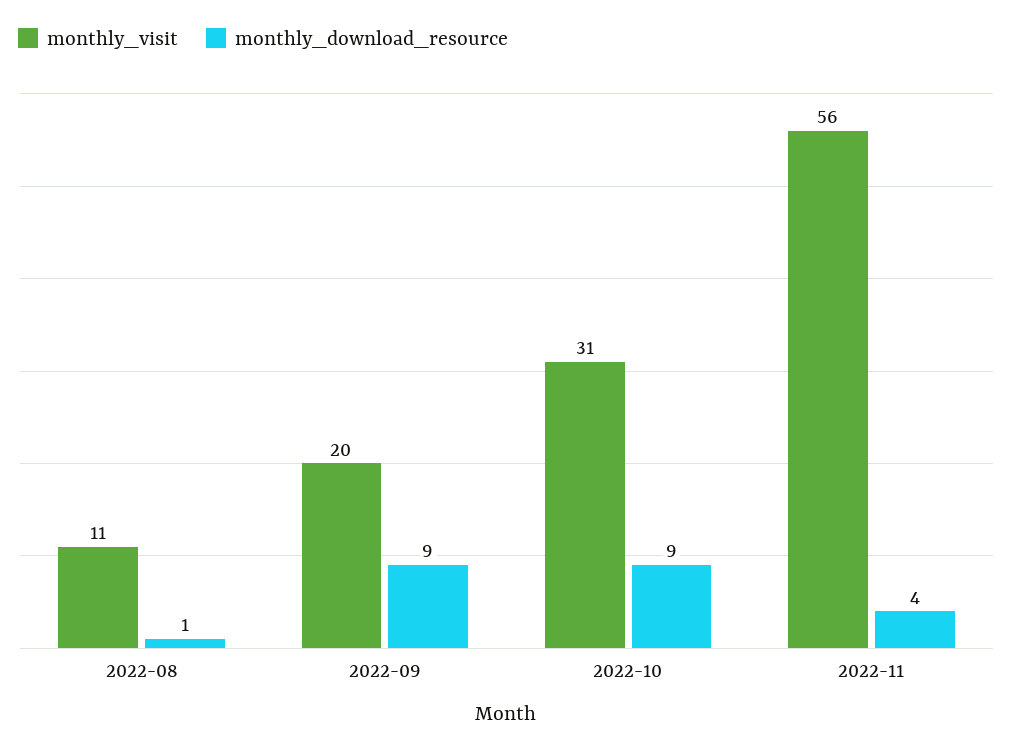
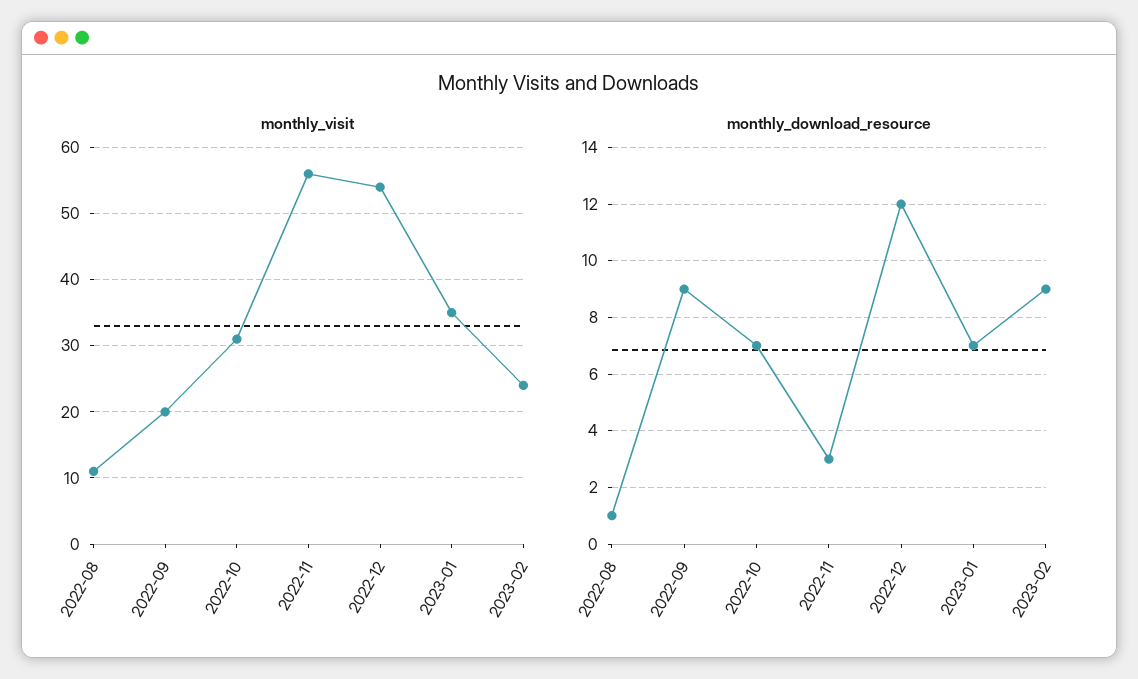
monthly_download_resource, 2022-10: 9 -> 7
monthly_download_resource, 2022-11: 4 -> 3
monthly_visit, 2022-12: none -> 54
monthly_visit, 2023-01: none -> 35
monthly_visit, 2023-02: none -> 24
monthly_download_resource, 2022-12: none -> 12
monthly_download_resource, 2023-01: none -> 7
monthly_download_resource, 2023-02: none -> 9

